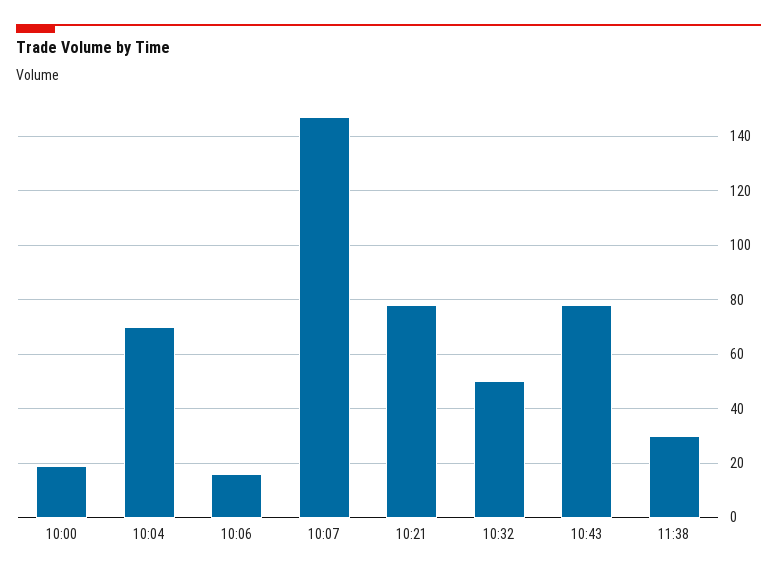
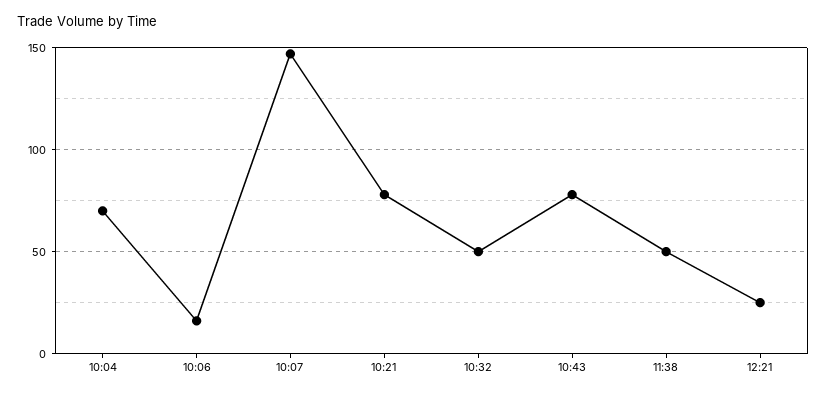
10:00: 20 -> none
11:38: 30 -> 50
12:21: none -> 25

